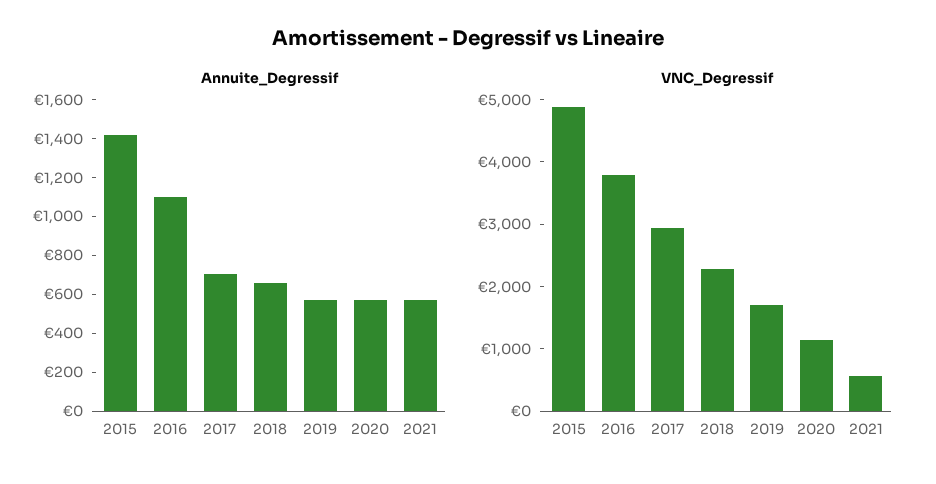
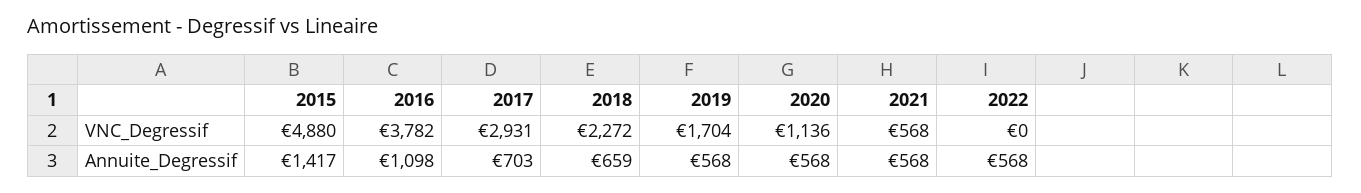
VNC_Degressif, 2022: none -> 0
Annuite_Degressif, 2022: none -> 568

